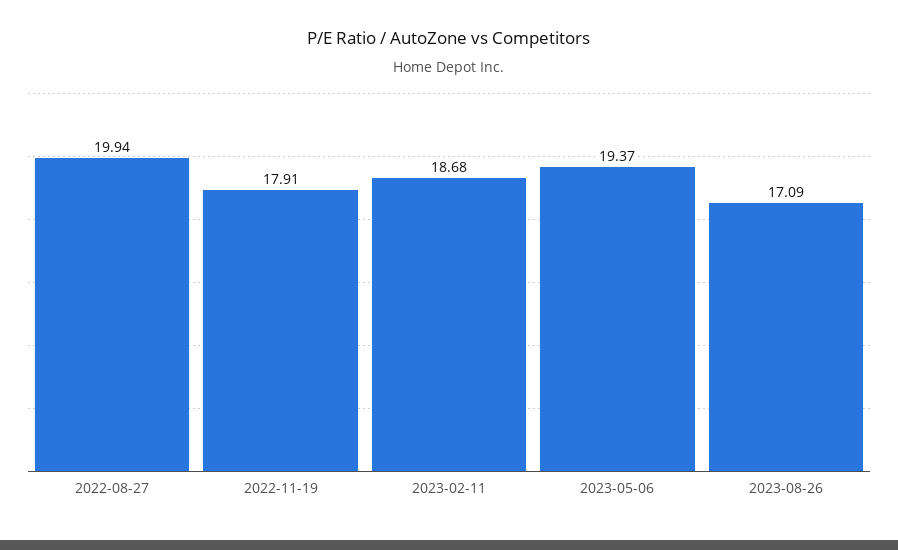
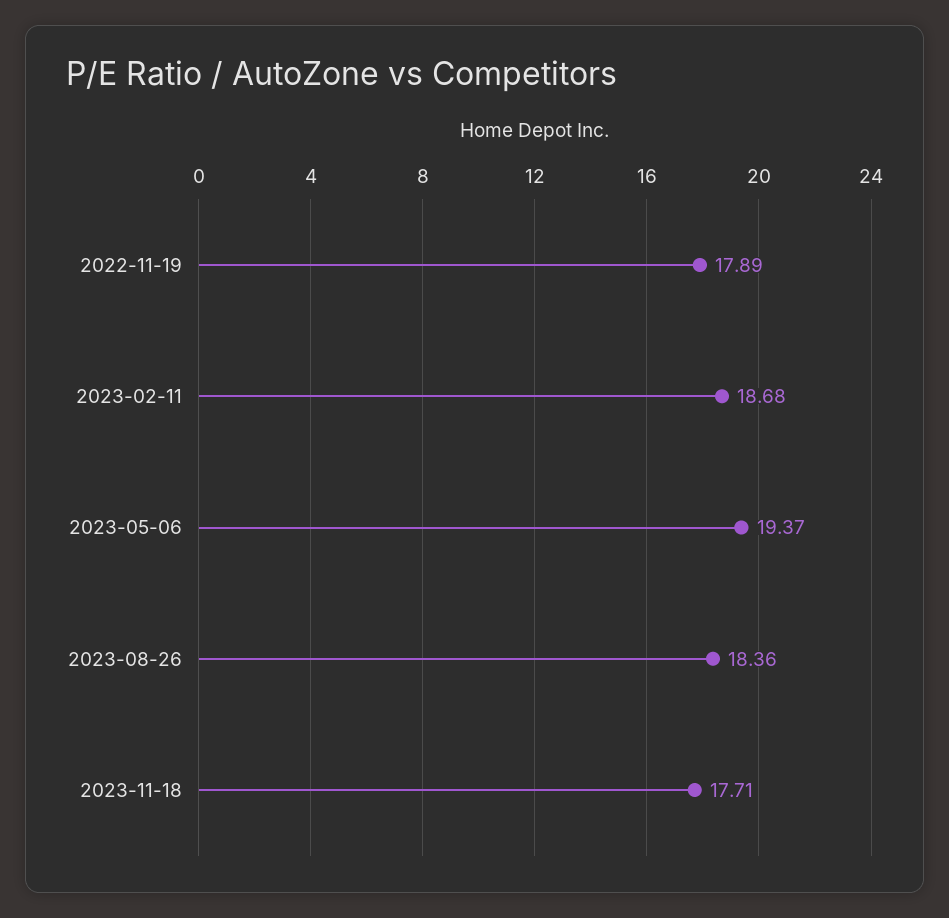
2022-08-27: 19.94 -> none
2022-11-19: 17.91 -> 17.89
2023-08-26: 17.09 -> 18.36
2023-11-18: none -> 17.71

